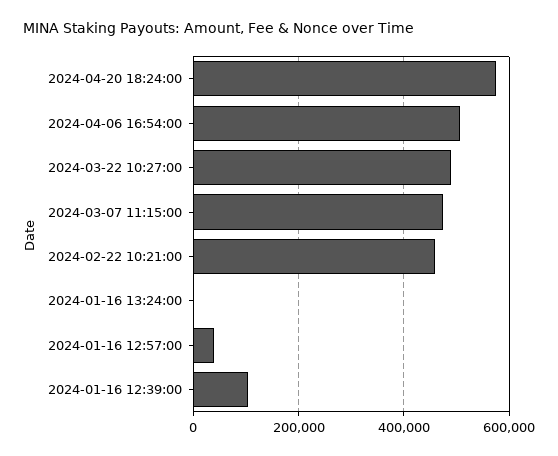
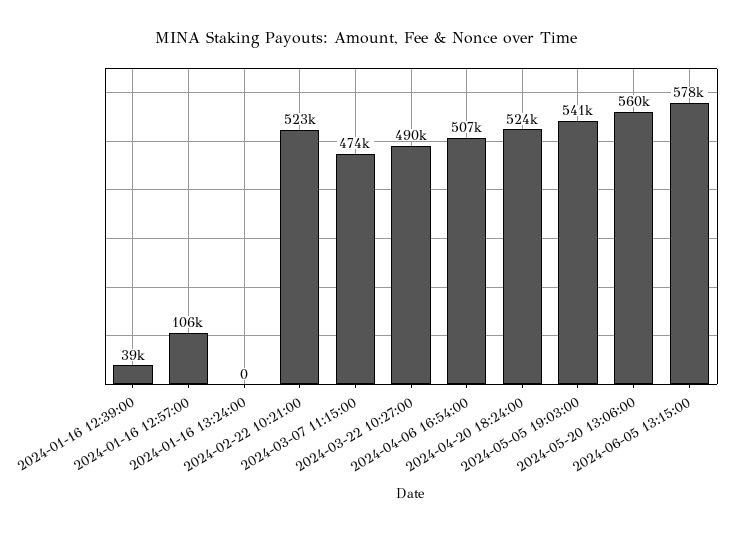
2024-04-20 18:24:00: 580000 -> 524000
2024-02-22 10:21:00: 460000 -> 523000
2024-01-16 12:57:00: 40000 -> 106000
2024-01-16 12:39:00: 100000 -> 39000
2024-05-05 19:03:00: none -> 541000
2024-05-20 13:06:00: none -> 560000
2024-06-05 13:15:00: none -> 578000

